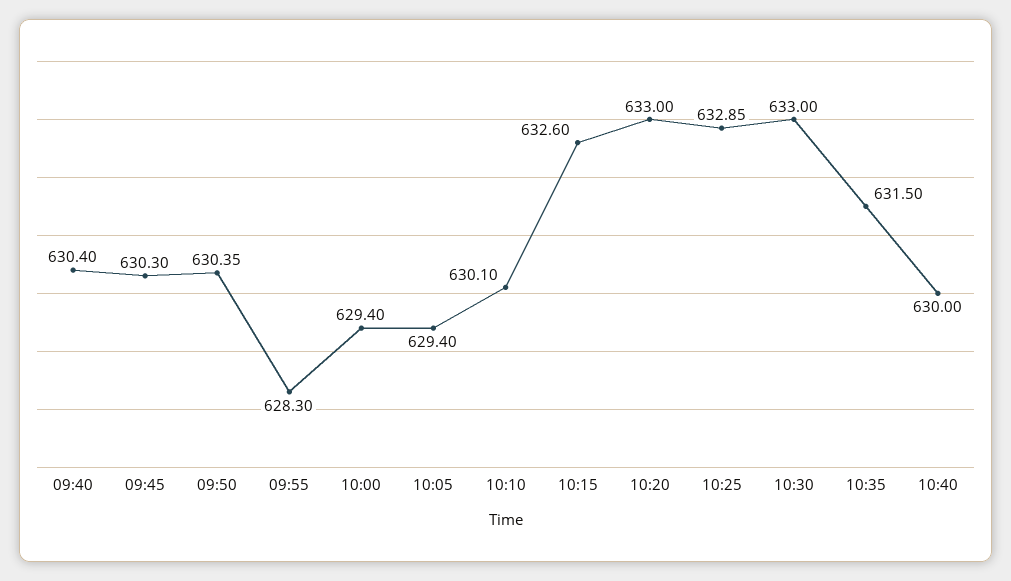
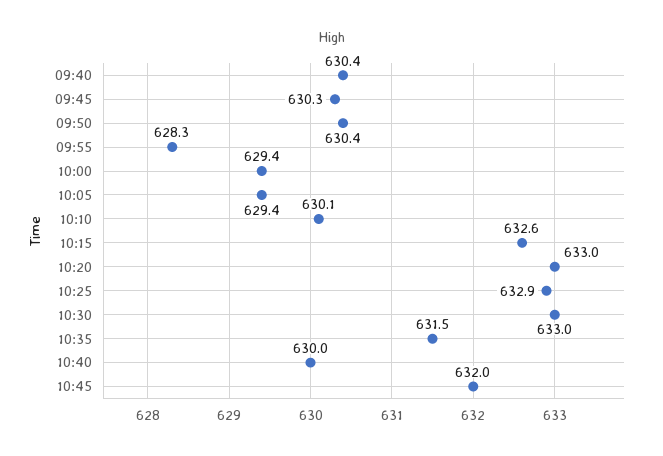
10:45: none -> 632

